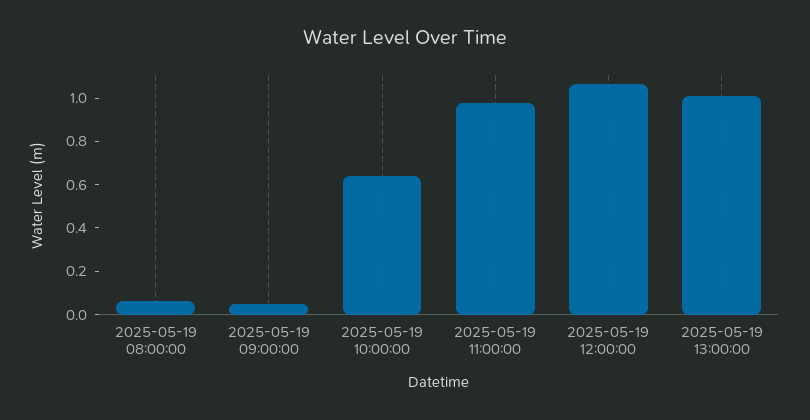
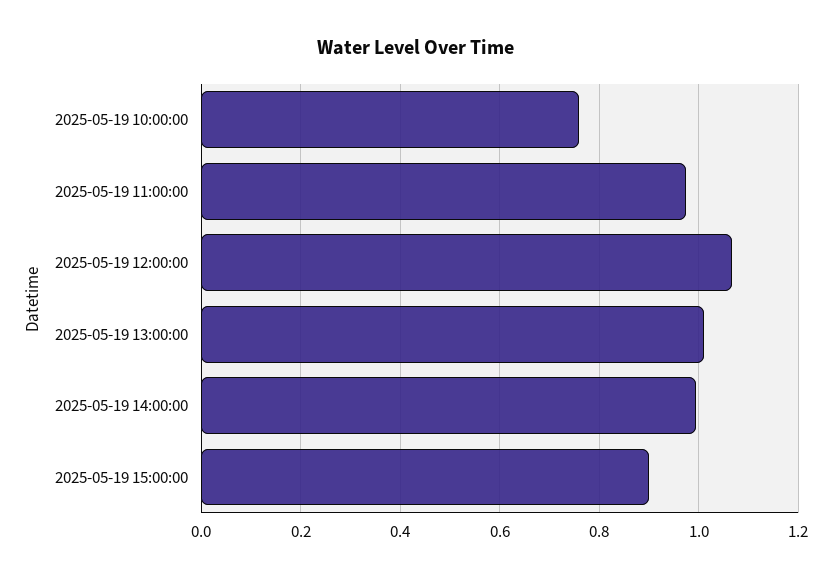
2025-05-19 08:00:00: 0.05 -> none
2025-05-19 09:00:00: 0.05 -> none
2025-05-19 10:00:00: 0.65 -> 0.76
2025-05-19 14:00:00: none -> 1
2025-05-19 15:00:00: none -> 0.9

